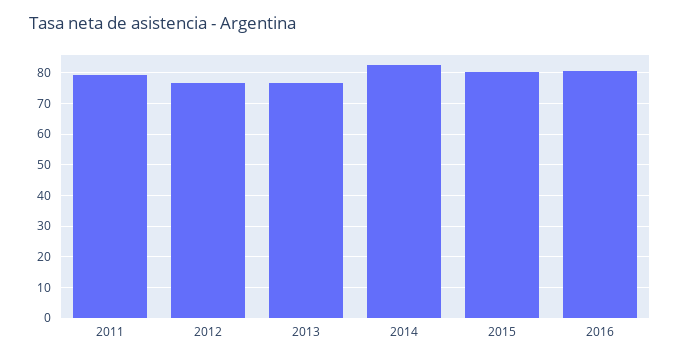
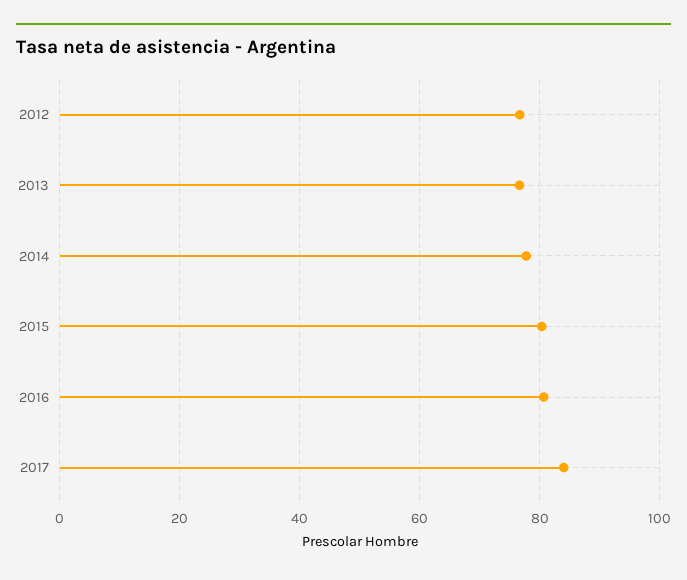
2011: 80 -> none
2014: 82 -> 78
2017: none -> 84

